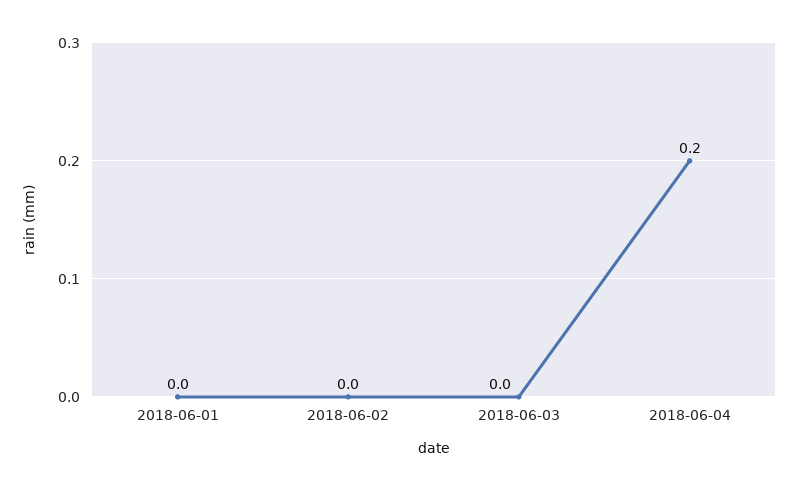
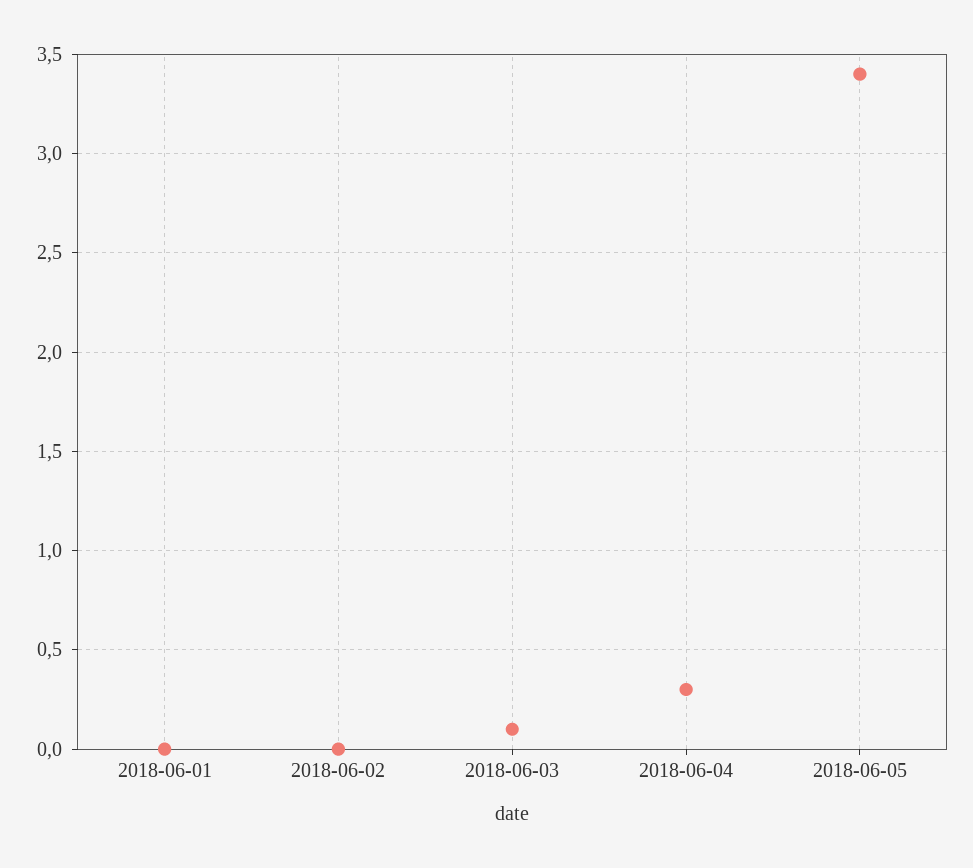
2018-06-03: 0 -> 0.1
2018-06-04: 0.2 -> 0.3
2018-06-05: none -> 3.4

